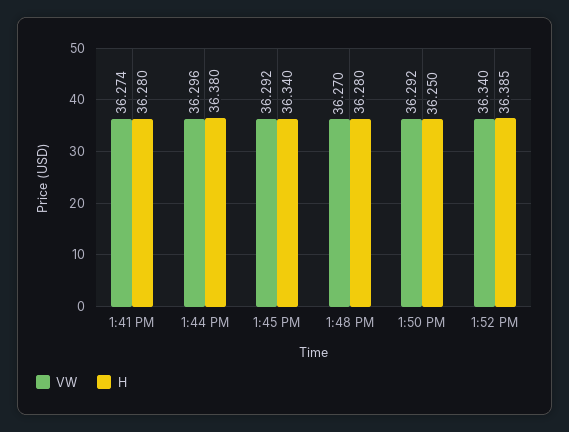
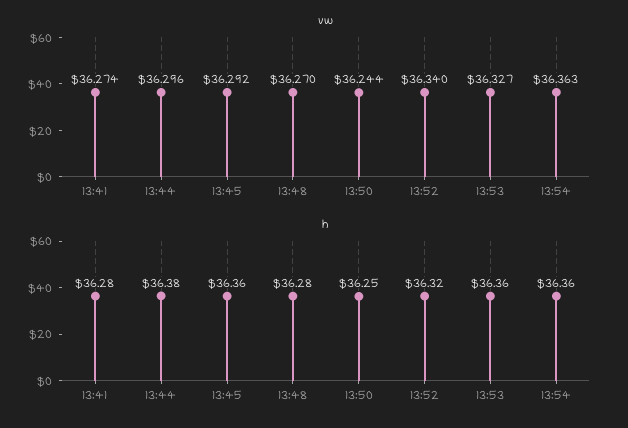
H, 1:45 PM: 36.34 -> 36.36
VW, 1:50 PM: 36.292 -> 36.244
H, 1:52 PM: 36.385 -> 36.32
VW, 13:53: none -> 36.327
VW, 13:54: none -> 36.363
H, 13:53: none -> 36.36
H, 13:54: none -> 36.36

